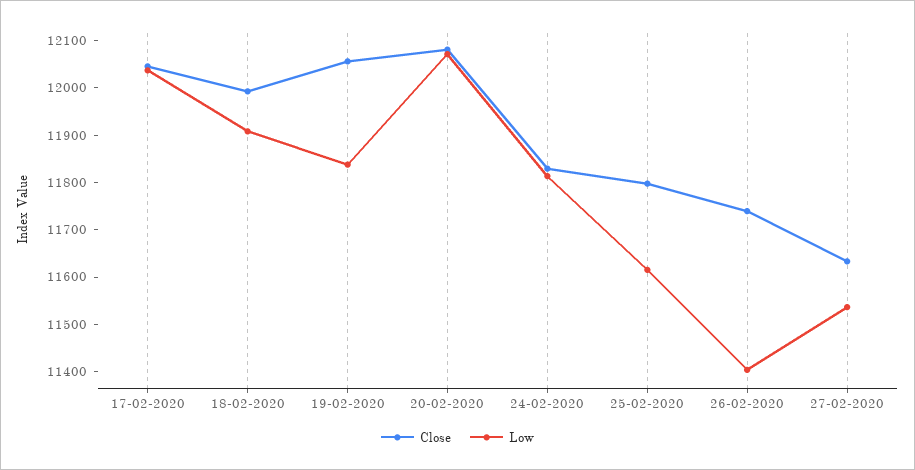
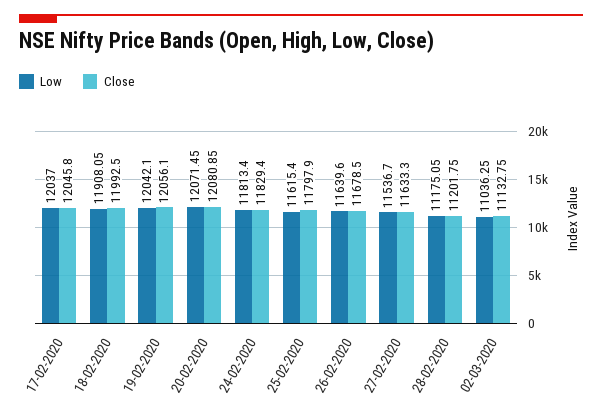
Low, 19-02-2020: 11840 -> 12042.1
Close, 26-02-2020: 11740 -> 11678.5
Low, 26-02-2020: 11400 -> 11639.6
Low, 28-02-2020: none -> 11175.05
Close, 28-02-2020: none -> 11201.75
Low, 02-03-2020: none -> 11036.25
Close, 02-03-2020: none -> 11132.75

